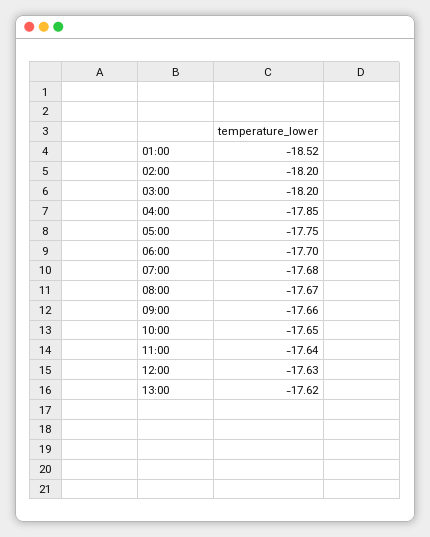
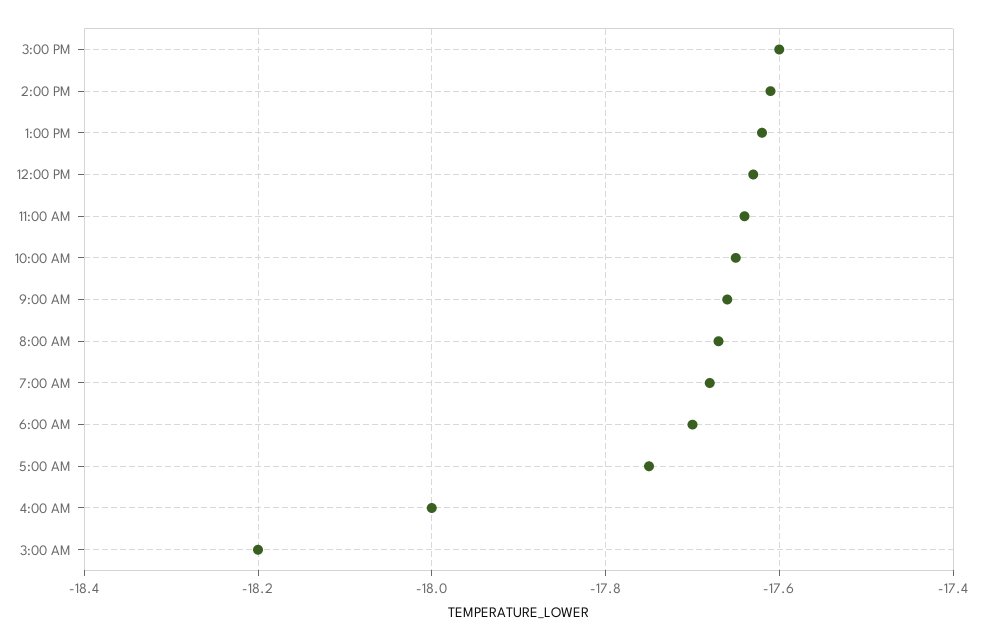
01:00: -18.52 -> none
02:00: -18.2 -> none
04:00: -17.85 -> -18
3:00 PM: none -> -17.6
2:00 PM: none -> -17.6

